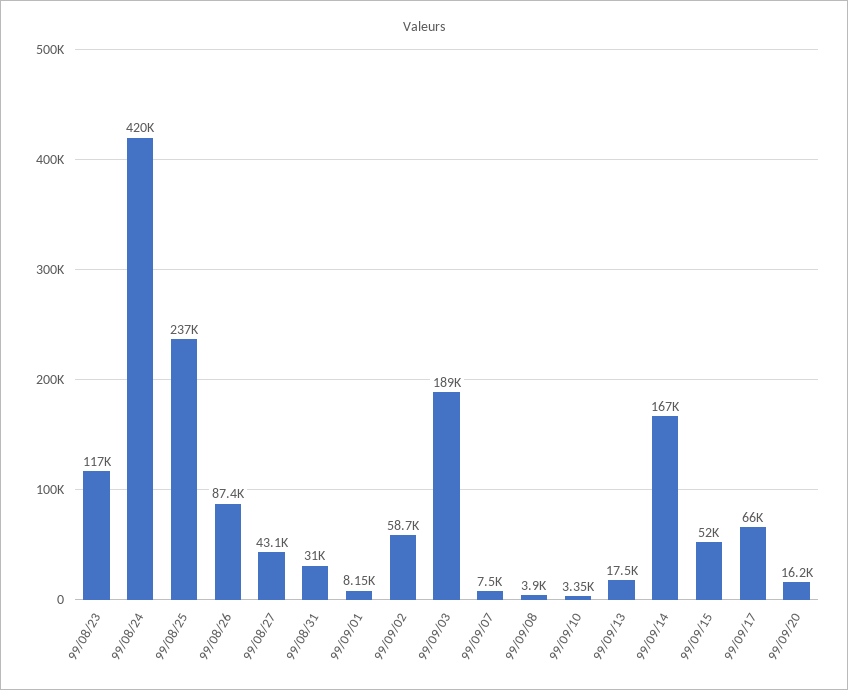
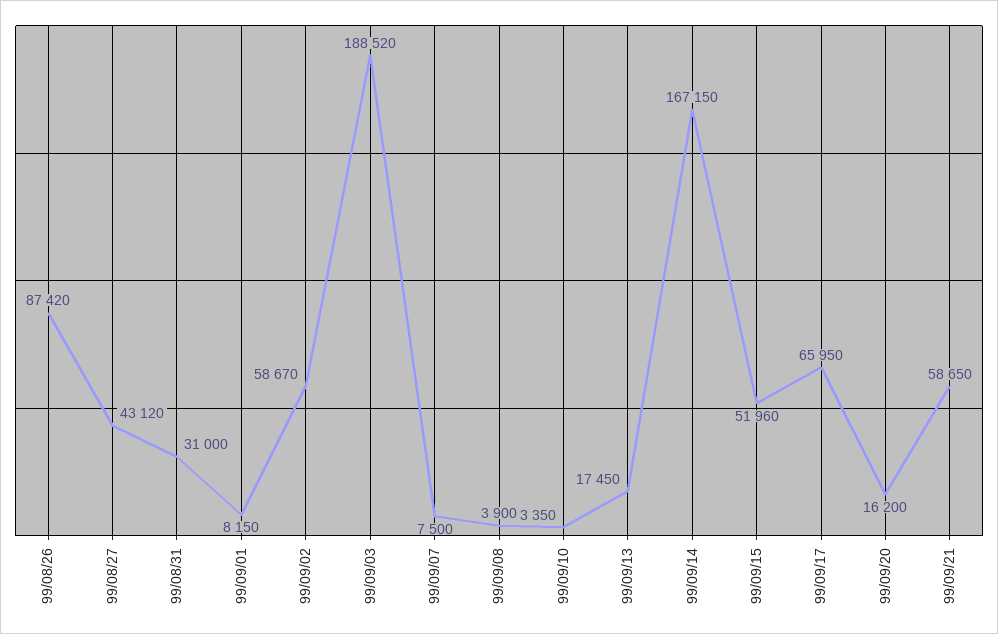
99/08/23: 117000 -> none
99/08/24: 420000 -> none
99/08/25: 237000 -> none
99/09/21: none -> 58650

